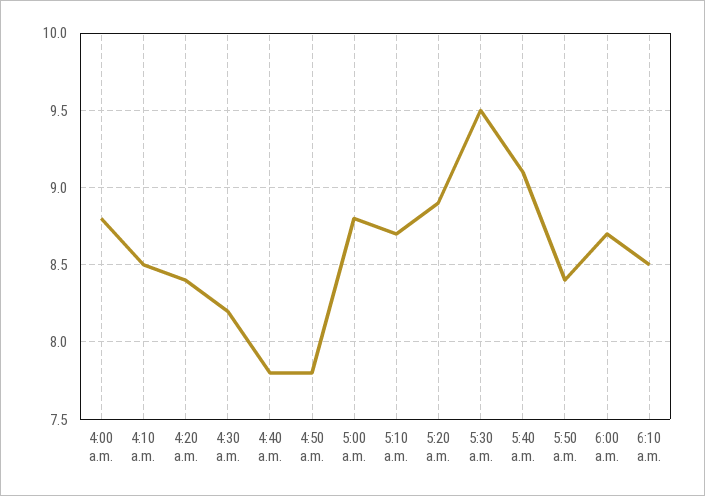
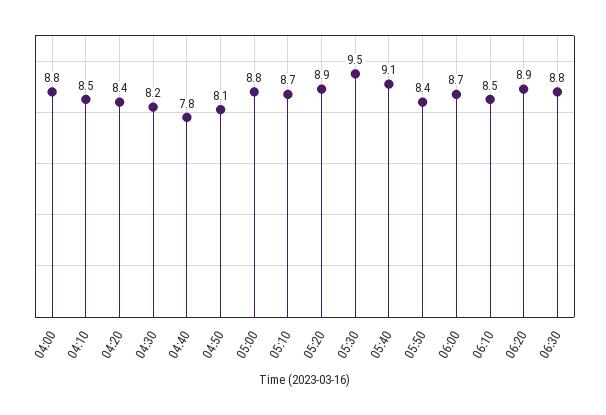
4:50 a.m.: 7.8 -> 8.1
06:20: none -> 8.9
06:30: none -> 8.8

